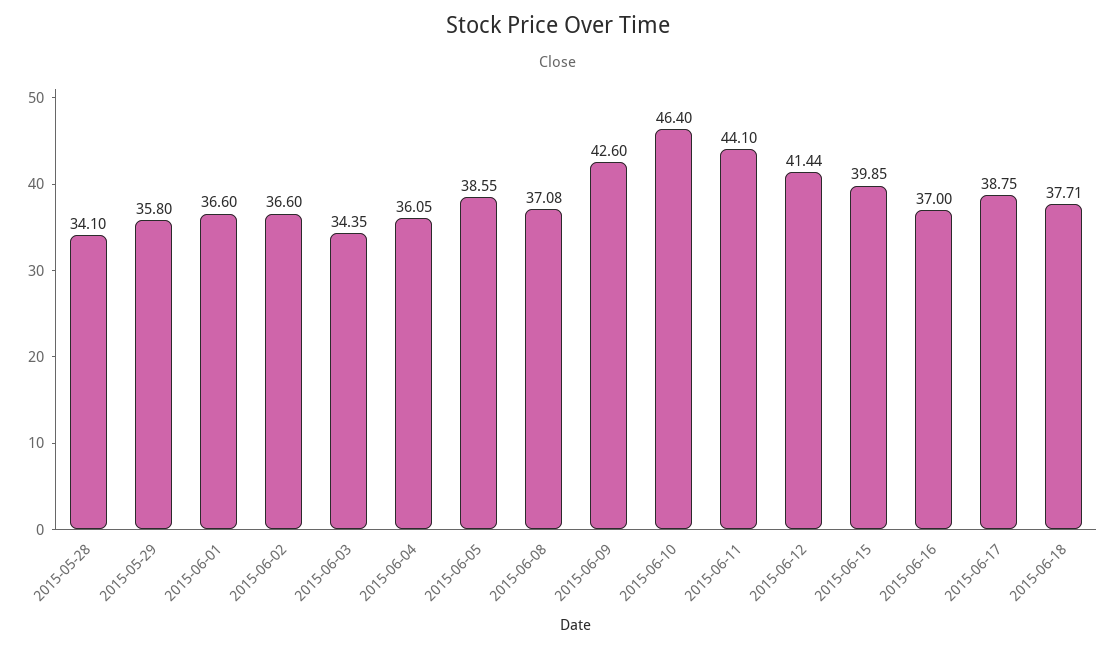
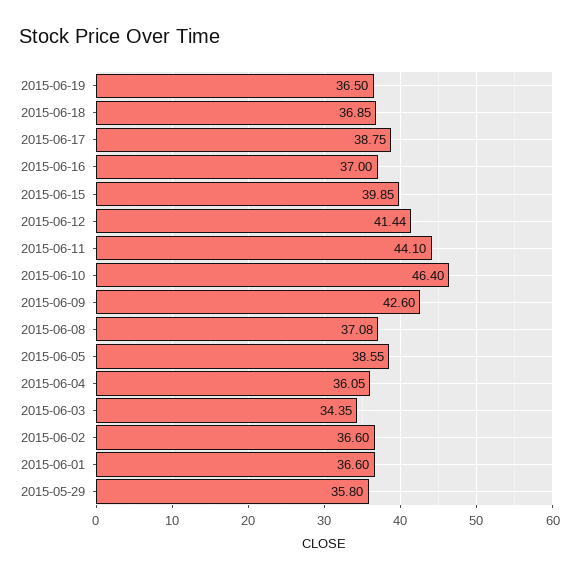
2015-05-28: 34.1 -> none
2015-06-18: 37.71 -> 36.85
2015-06-19: none -> 36.5

